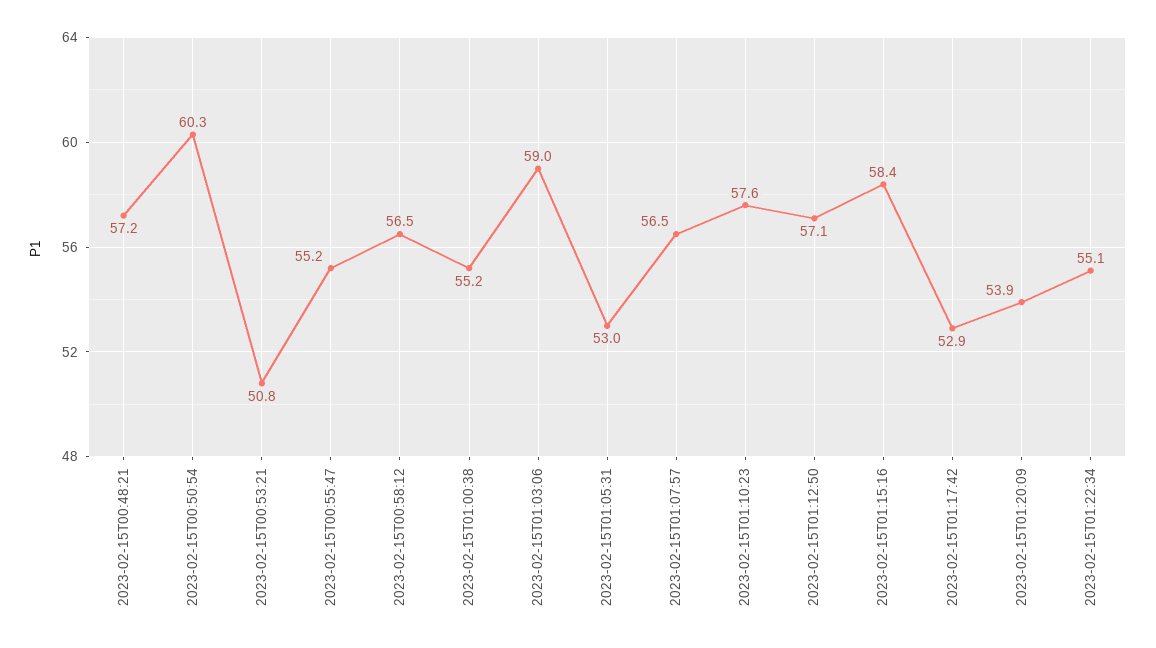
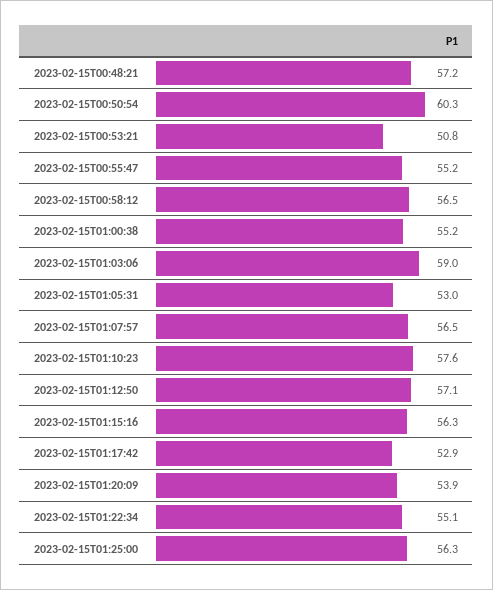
2023-02-15T01:15:16: 58.4 -> 56.3
2023-02-15T01:25:00: none -> 56.3

